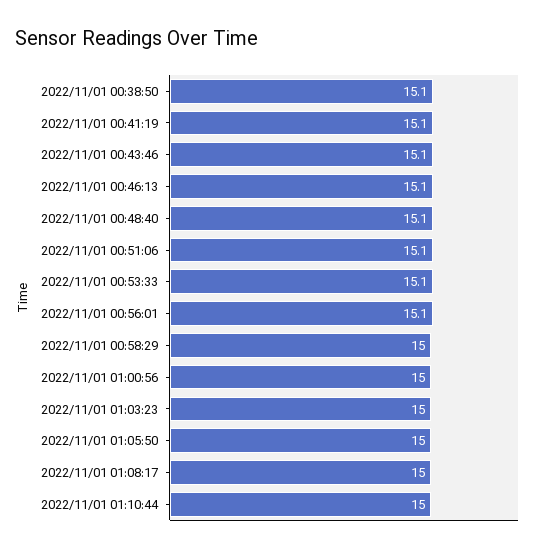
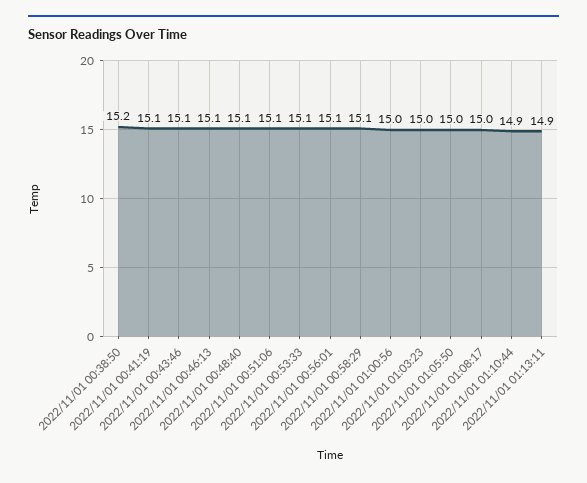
2022/11/01 00:38:50: 15.1 -> 15.2
2022/11/01 00:58:29: 15 -> 15.1
2022/11/01 01:10:44: 15 -> 14.9
2022/11/01 01:13:11: none -> 14.9

